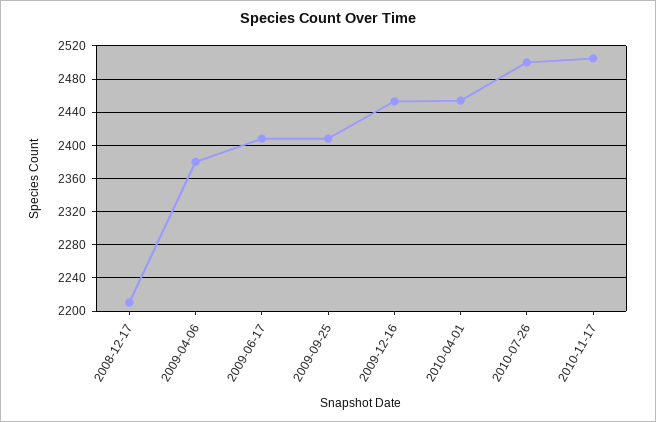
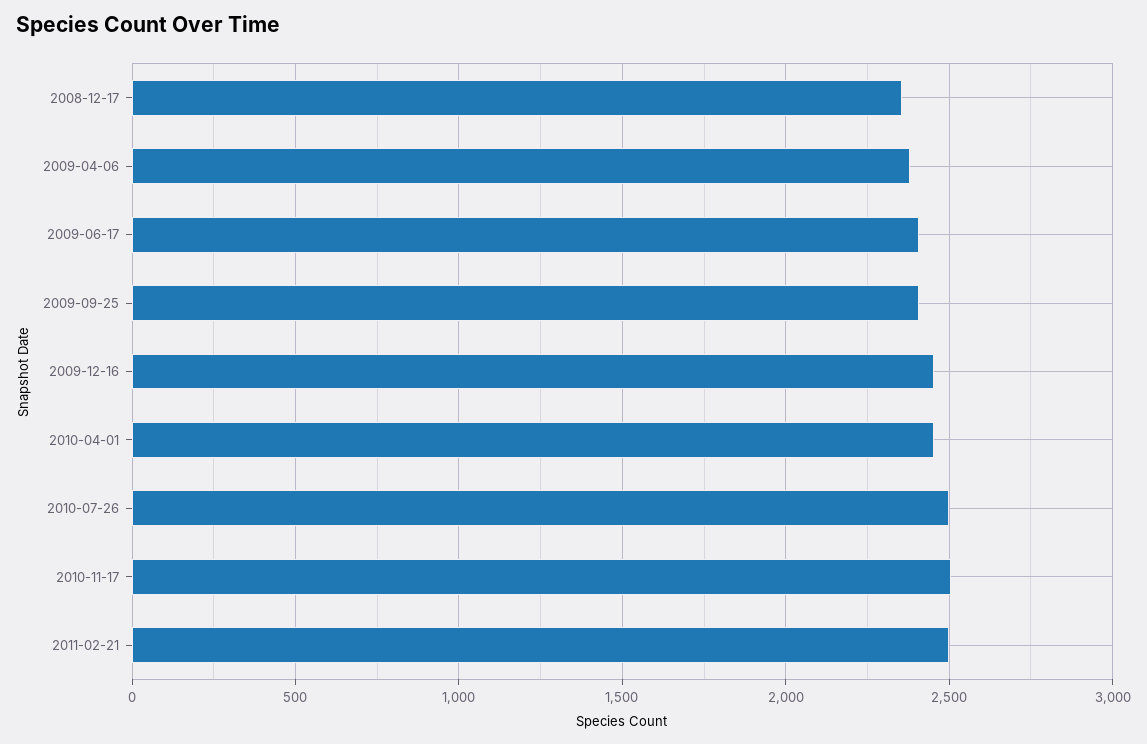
2008-12-17: 2210 -> 2350
2011-02-21: none -> 2500

